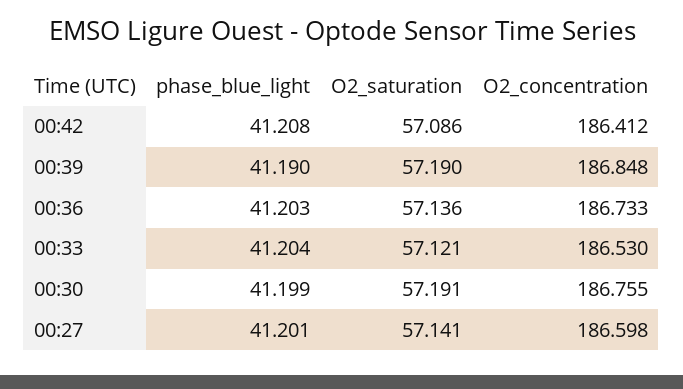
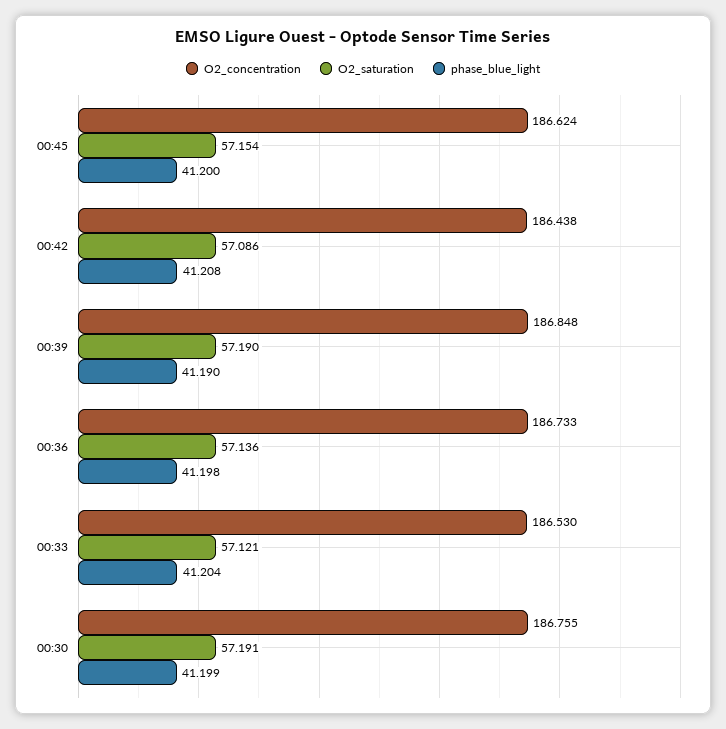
O2_concentration, 00:42: 186.412 -> 186.438
phase_blue_light, 00:36: 41.203 -> 41.198
phase_blue_light, 00:27: 41.201 -> none
O2_saturation, 00:27: 57.141 -> none
O2_concentration, 00:27: 186.598 -> none
O2_concentration, 00:45: none -> 186.624
O2_saturation, 00:45: none -> 57.154
phase_blue_light, 00:45: none -> 41.2

